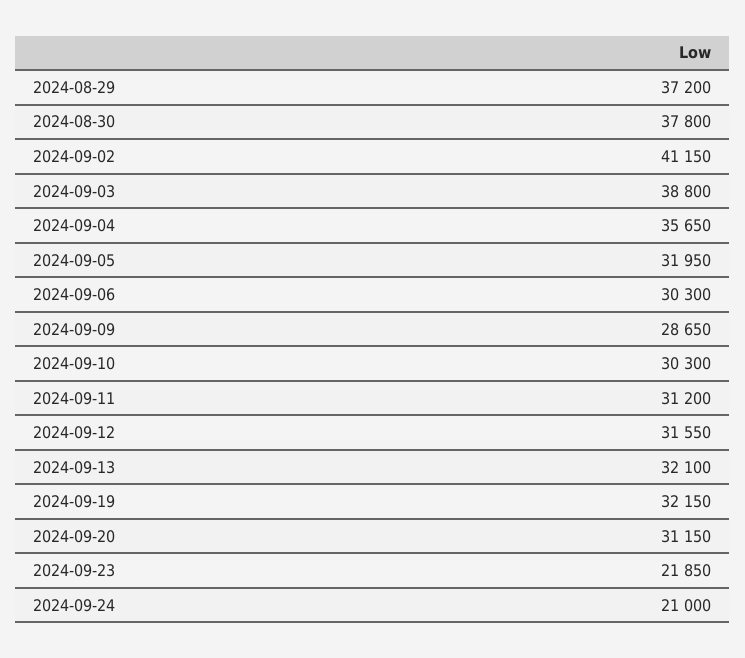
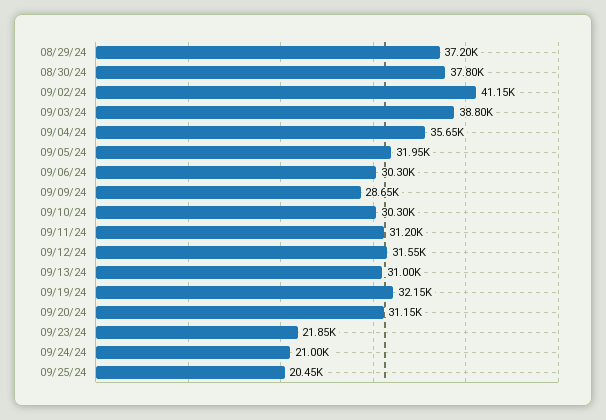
2024-09-13: 32100 -> 31000
09/25/24: none -> 20450

